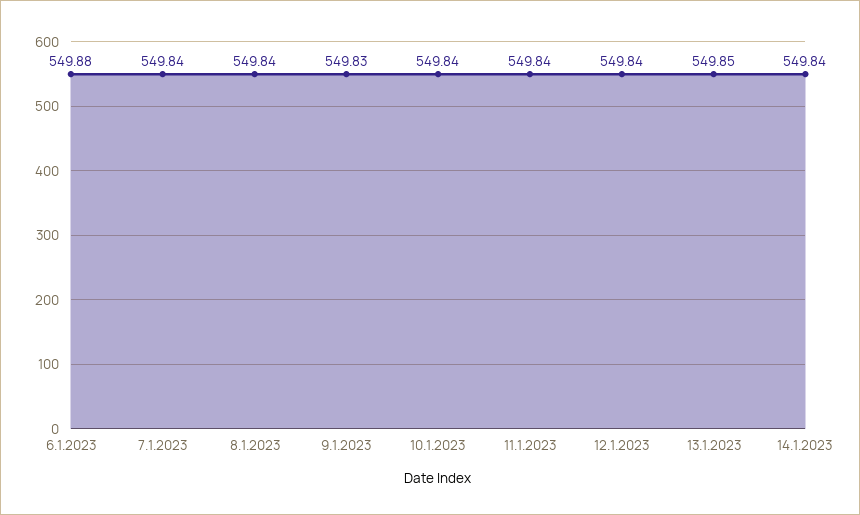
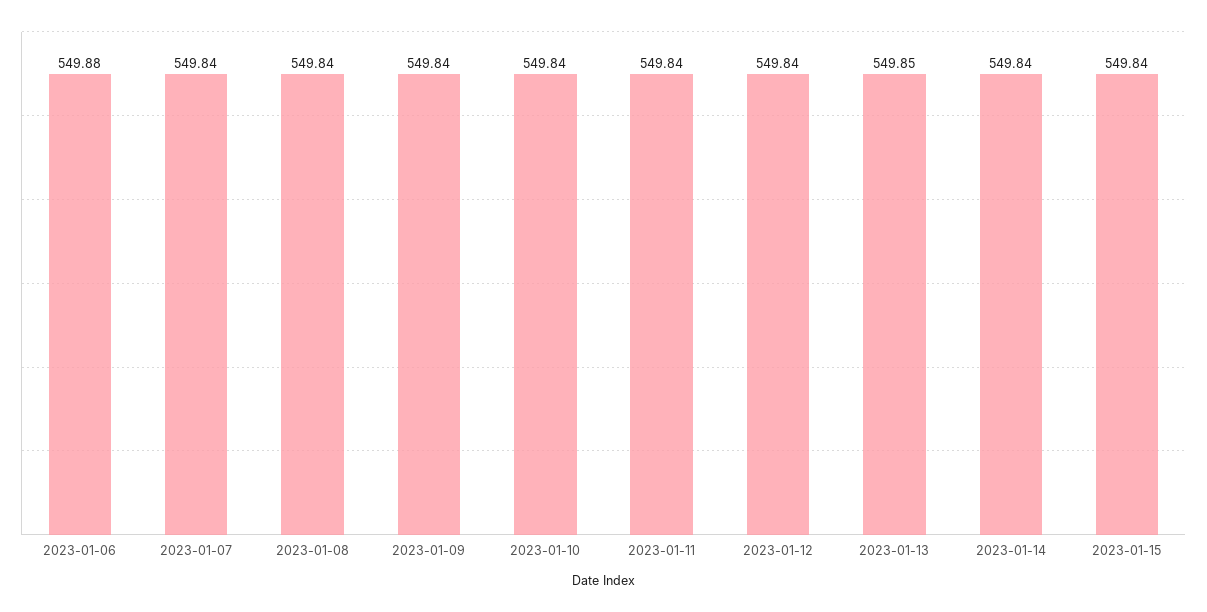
9.1.2023: 549.83 -> 549.84
2023-01-15: none -> 549.84

